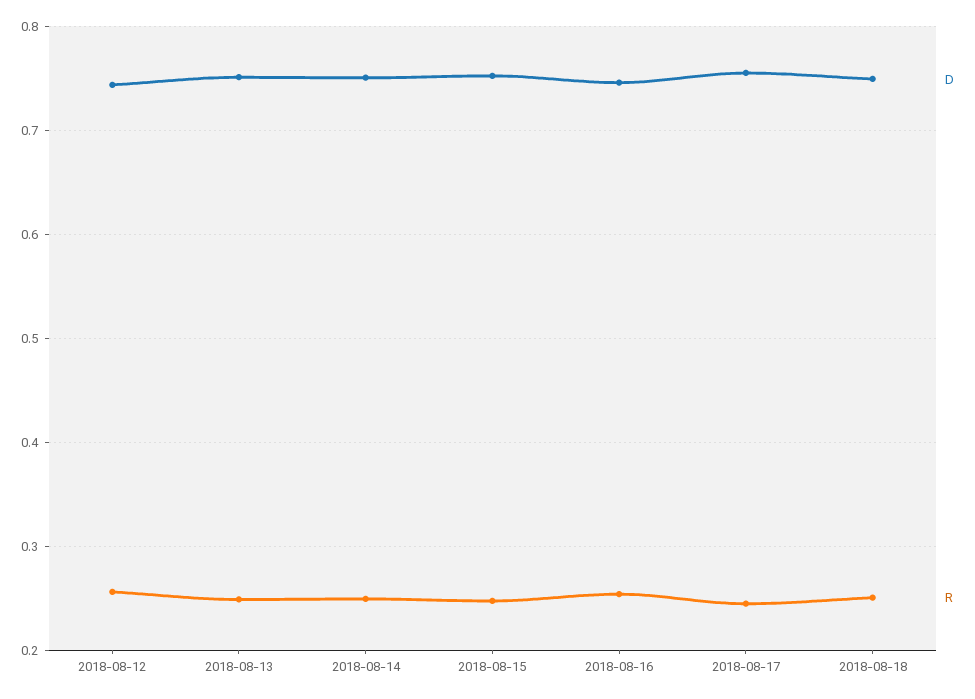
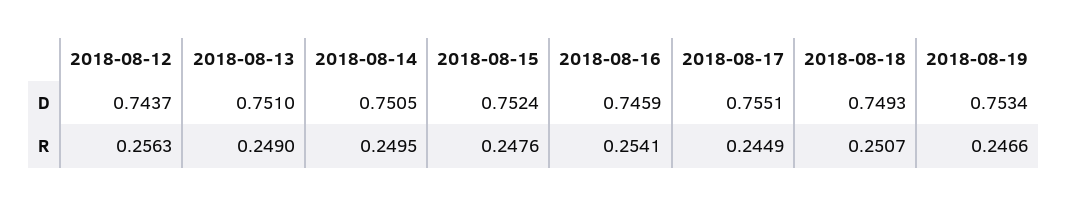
D, 2018-08-19: none -> 0.7534
R, 2018-08-19: none -> 0.2466

